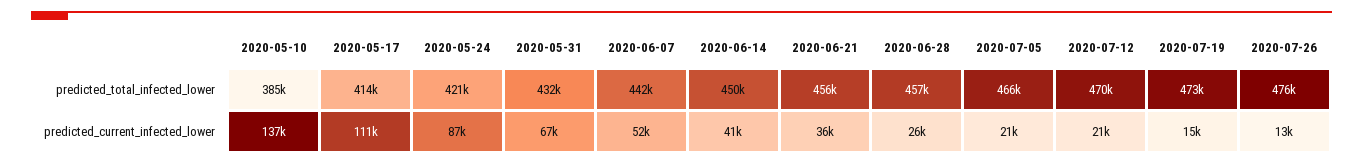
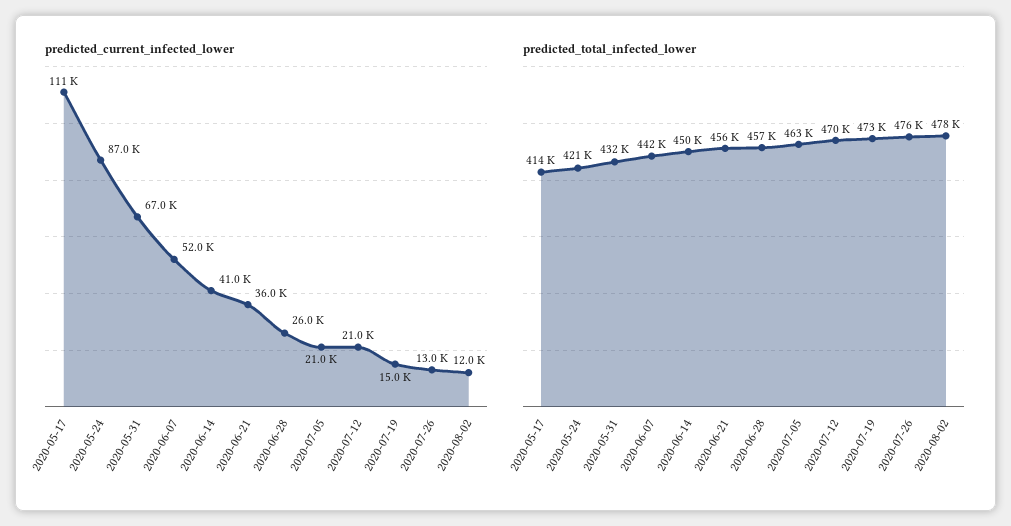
predicted_total_infected_lower, 2020-05-10: 385000 -> none
predicted_total_infected_lower, 2020-07-05: 466000 -> 463000
predicted_current_infected_lower, 2020-05-10: 137000 -> none
predicted_current_infected_lower, 2020-08-02: none -> 12000
predicted_total_infected_lower, 2020-08-02: none -> 478000

